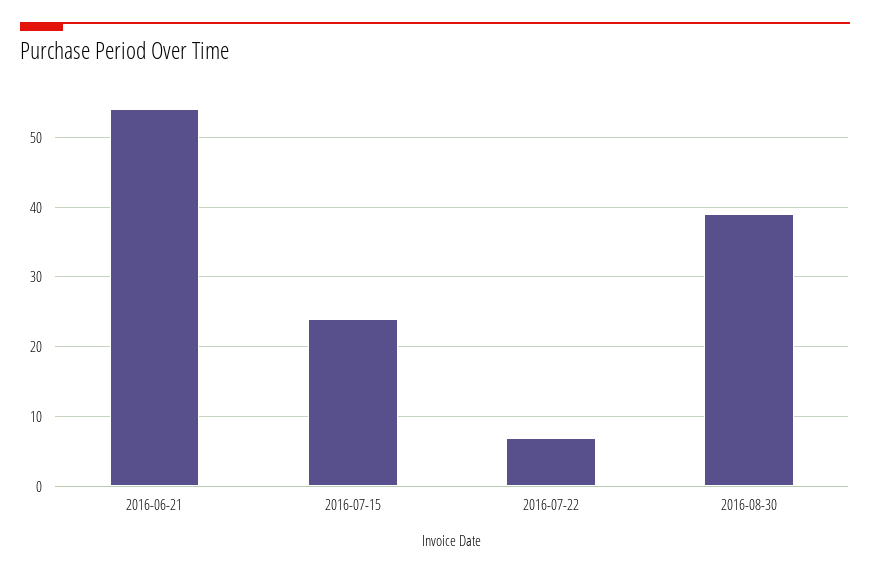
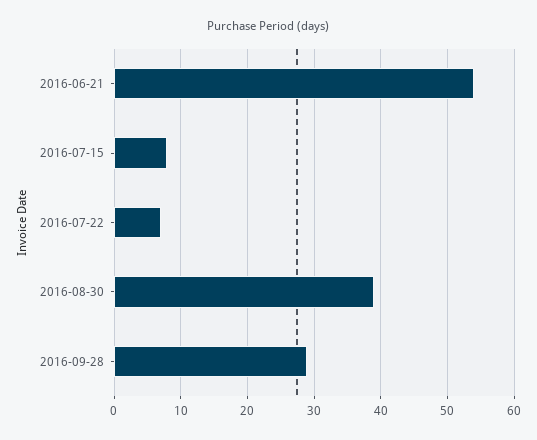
2016-07-15: 24 -> 8
2016-09-28: none -> 29

